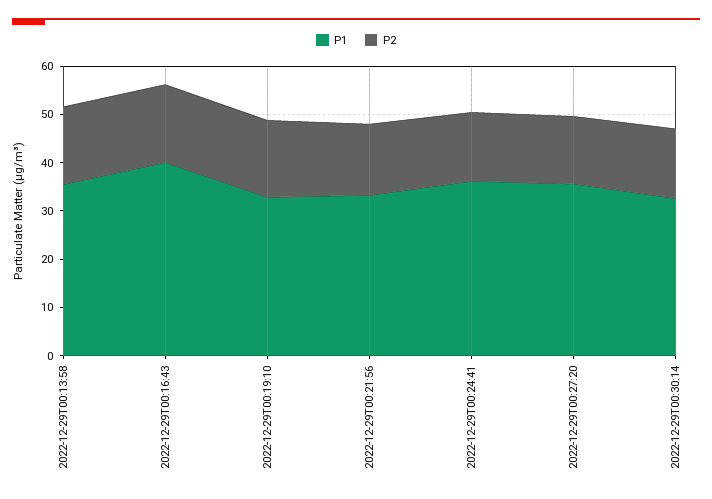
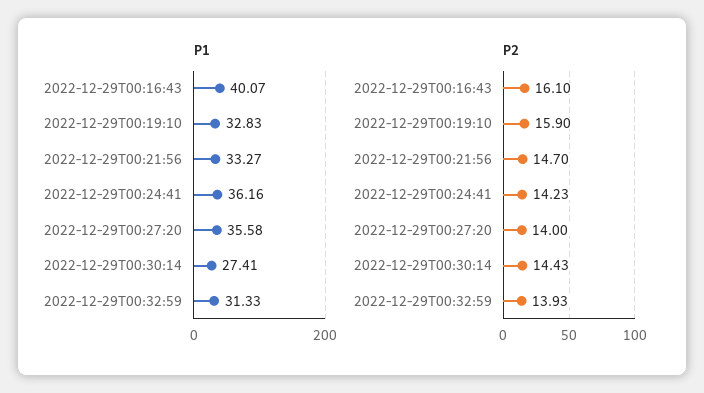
P1, 2022-12-29T00:13:58: 36 -> none
P2, 2022-12-29T00:13:58: 16 -> none
P1, 2022-12-29T00:30:14: 32 -> 27.41
P1, 2022-12-29T00:32:59: none -> 31.33
P2, 2022-12-29T00:32:59: none -> 13.93

